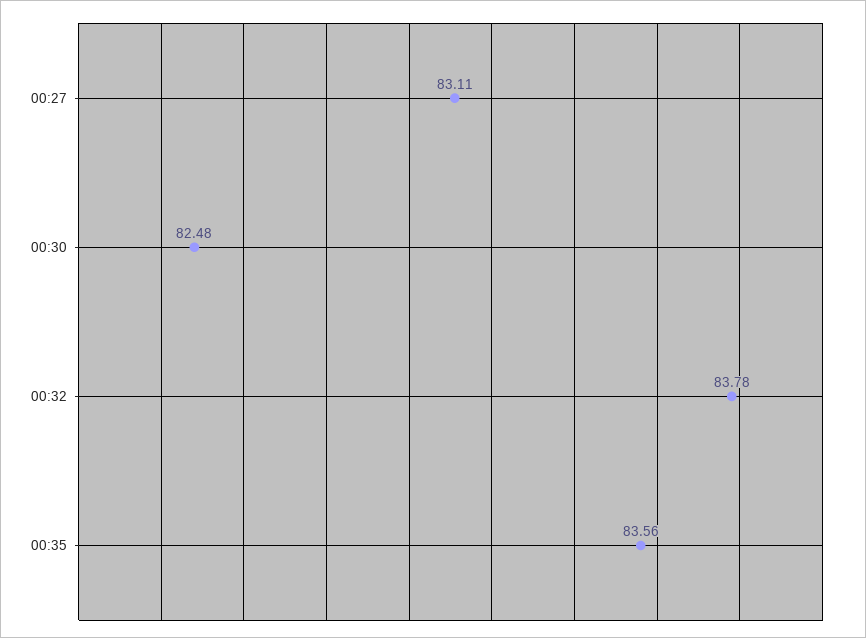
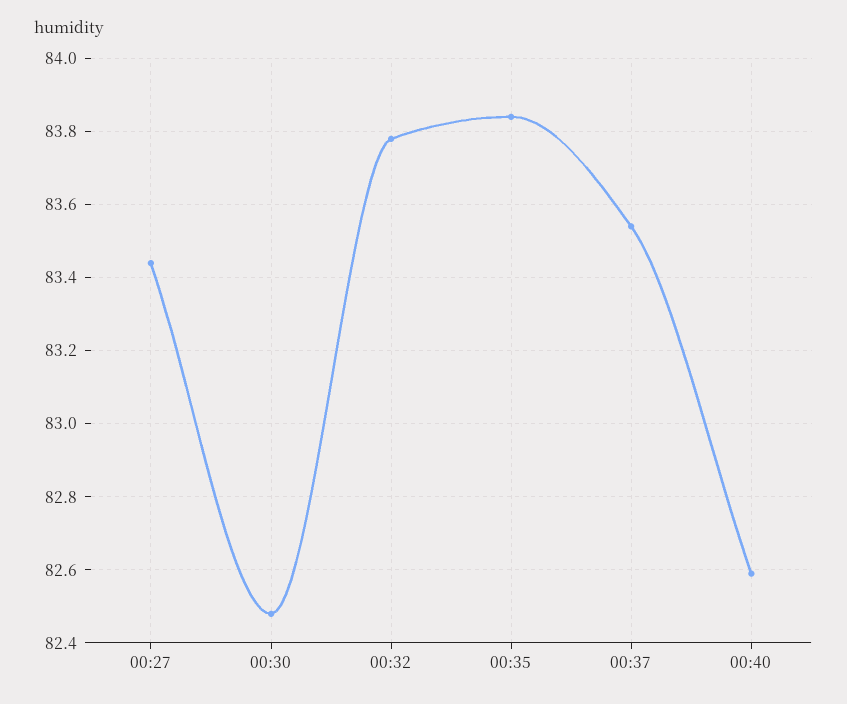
00:27: 83.11 -> 83.45
00:35: 83.56 -> 83.85
00:37: none -> 83.55
00:40: none -> 82.6

